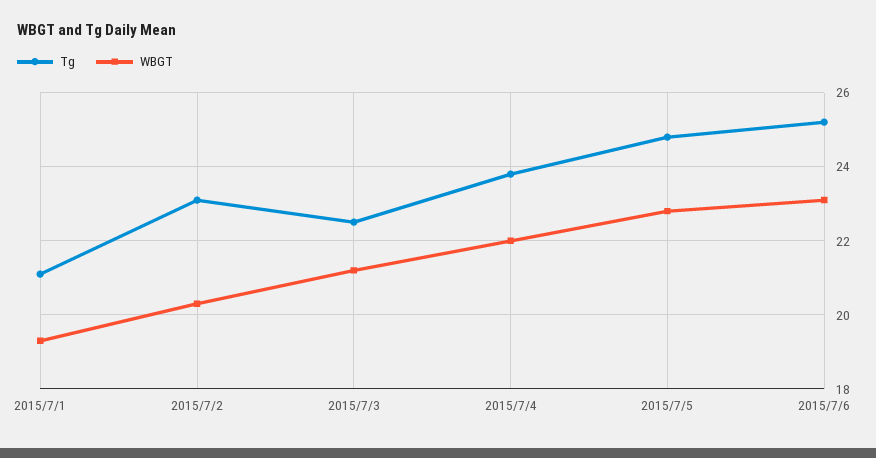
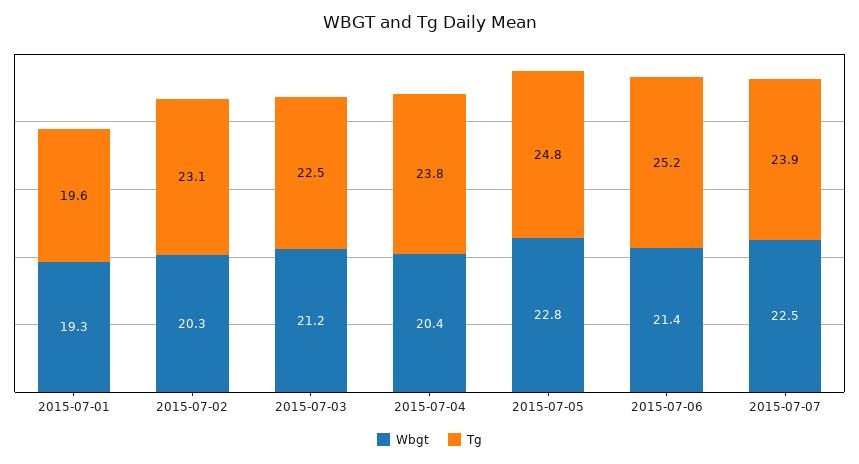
Tg, 2015/7/1: 21 -> 19.6
WBGT, 2015/7/4: 22 -> 20.4
WBGT, 2015/7/6: 23 -> 21.4
WBGT, 2015-07-07: none -> 22.5
Tg, 2015-07-07: none -> 23.9

